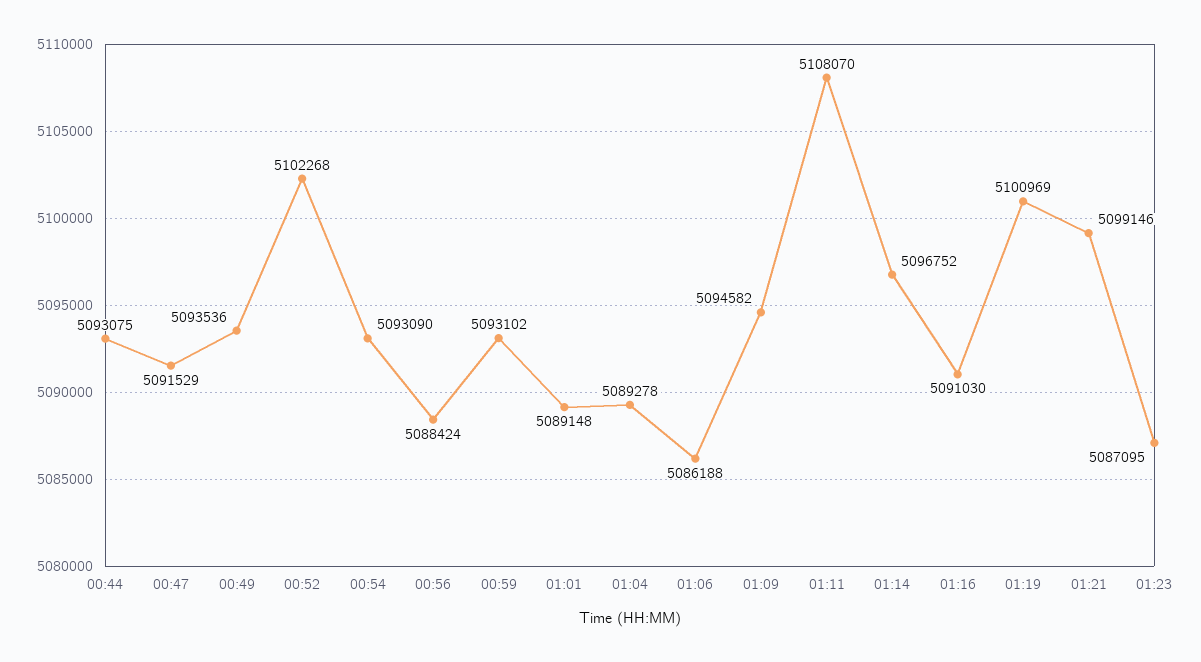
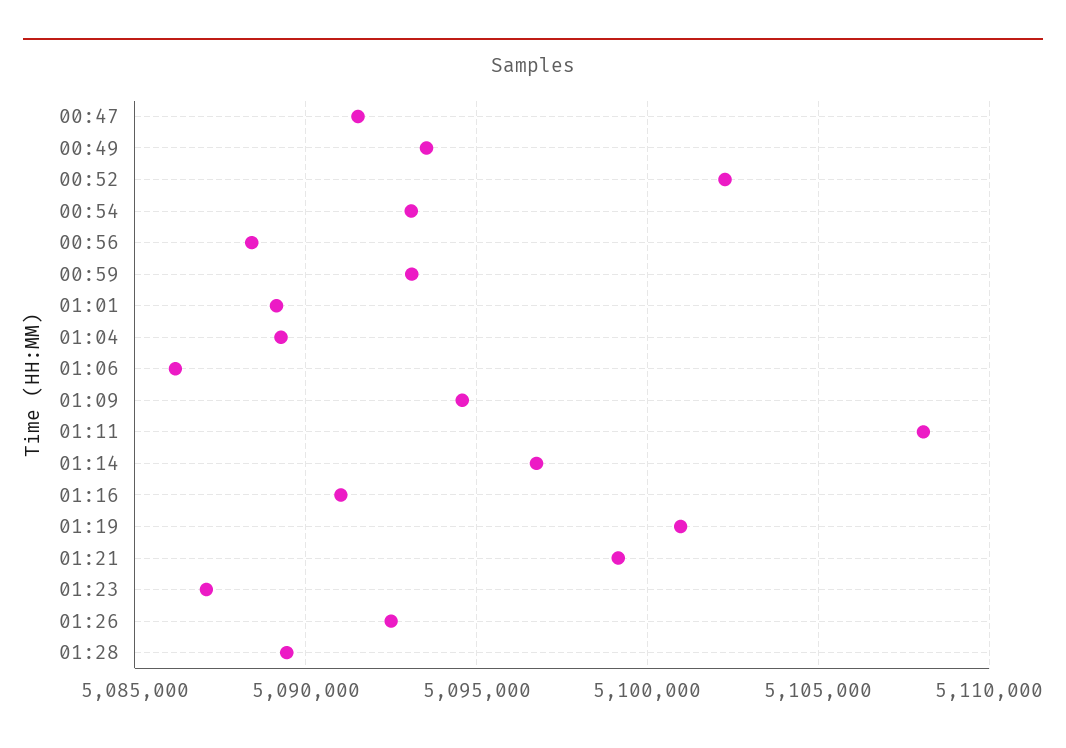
00:44: 5093075 -> none
01:26: none -> 5092500
01:28: none -> 5089500

